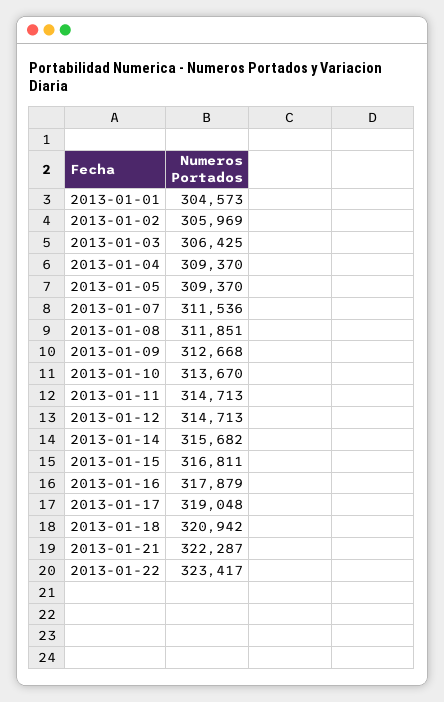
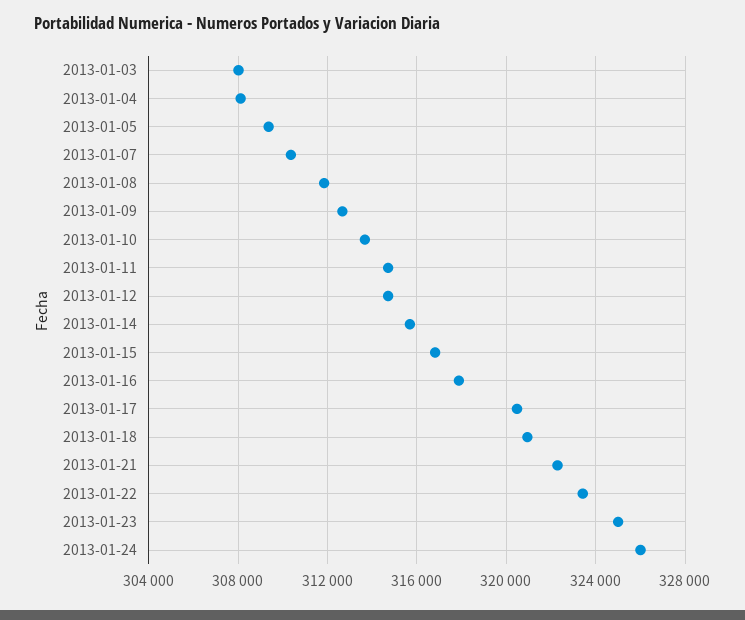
2013-01-01: 304573 -> none
2013-01-02: 305969 -> none
2013-01-03: 306425 -> 308000
2013-01-04: 309370 -> 308000
2013-01-07: 311536 -> 310500
2013-01-17: 319048 -> 320500
2013-01-23: none -> 325000
2013-01-24: none -> 326000

